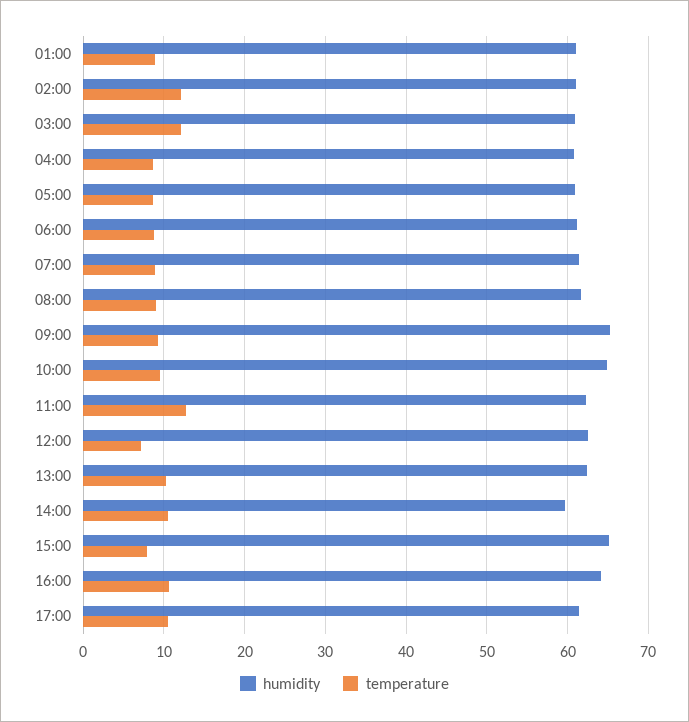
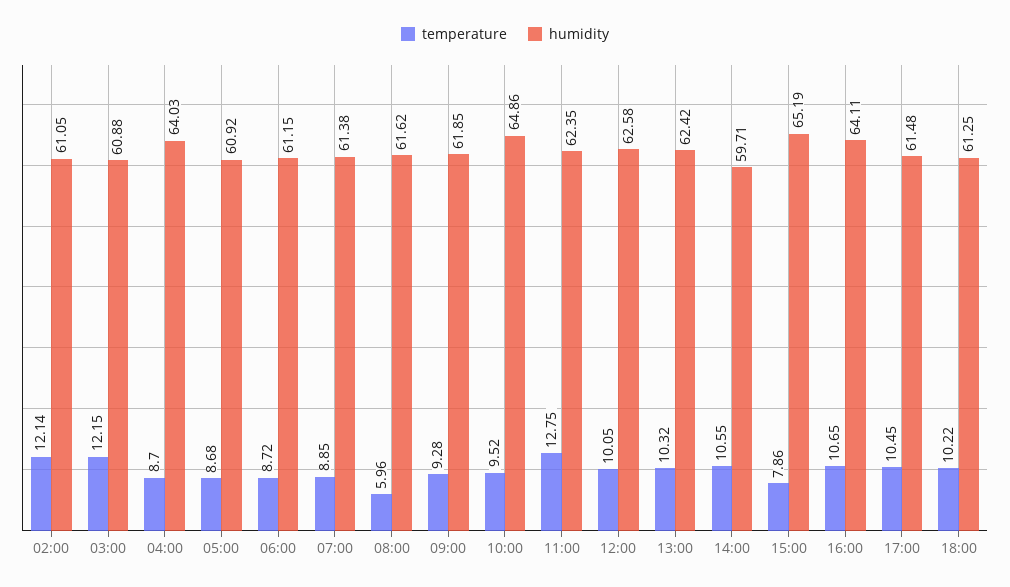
humidity, 01:00: 61 -> none
temperature, 01:00: 9 -> none
humidity, 04:00: 61 -> 64.03
temperature, 08:00: 9 -> 5.96
humidity, 09:00: 65 -> 61.85
temperature, 12:00: 7 -> 10.05
temperature, 18:00: none -> 10.22
humidity, 18:00: none -> 61.25

